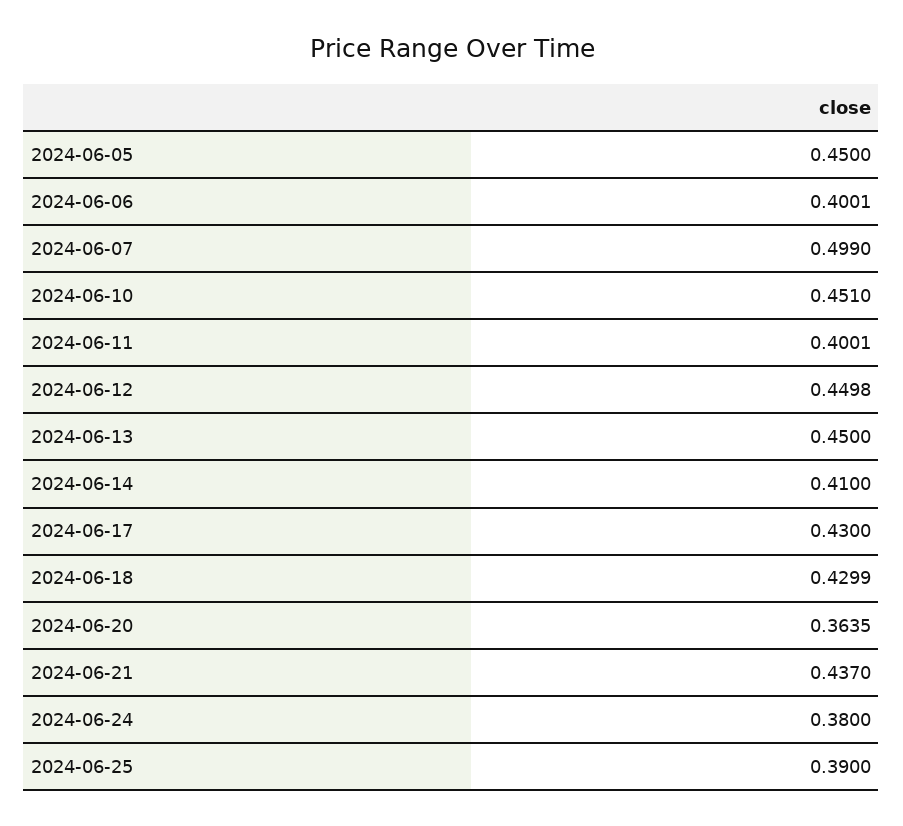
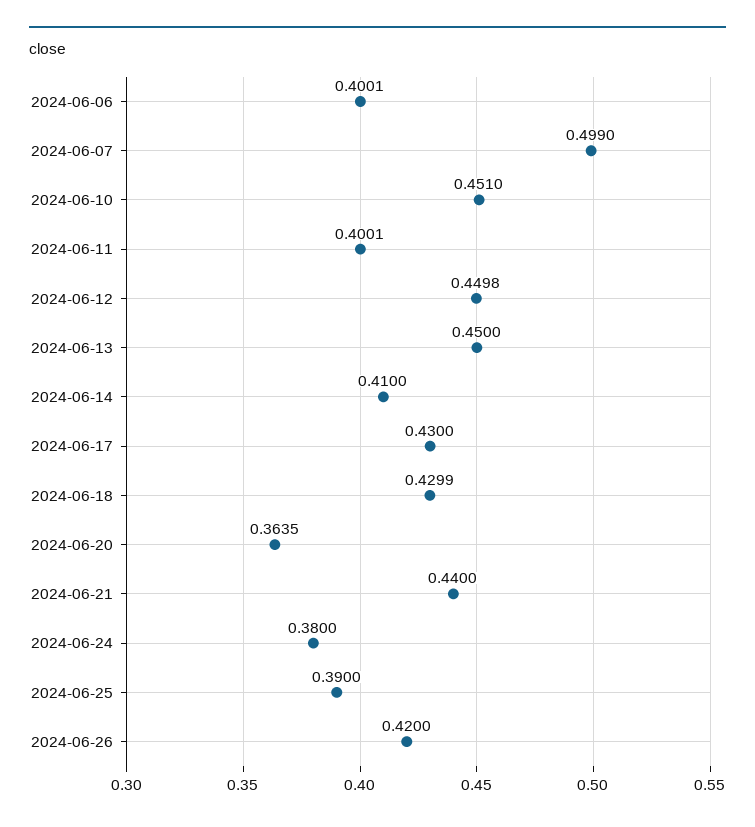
2024-06-05: 0.45 -> none
2024-06-21: 0.437 -> 0.44
2024-06-26: none -> 0.42

